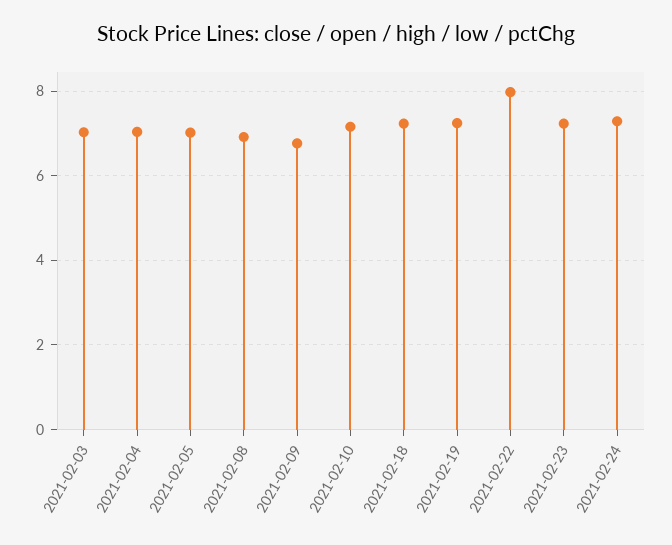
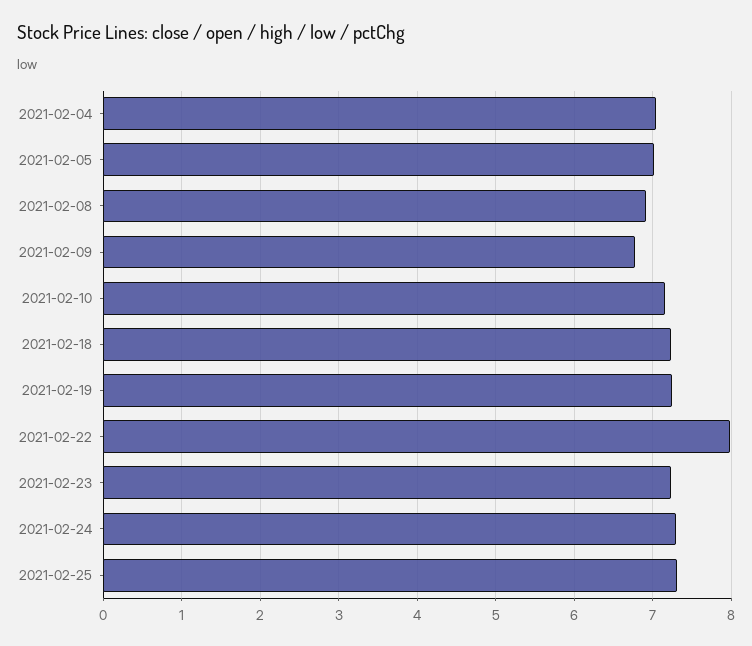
2021-02-03: 7 -> none
2021-02-25: none -> 7.3

